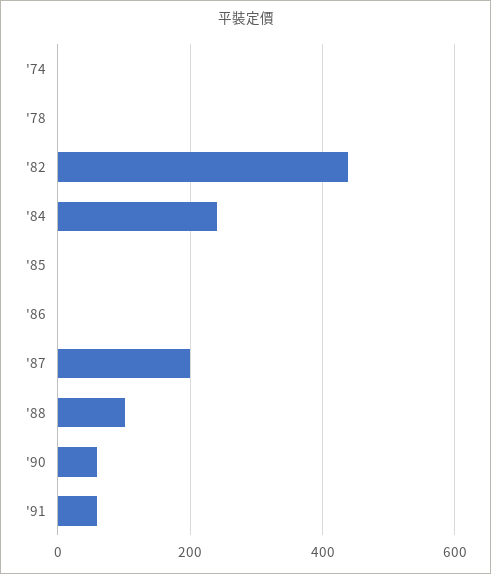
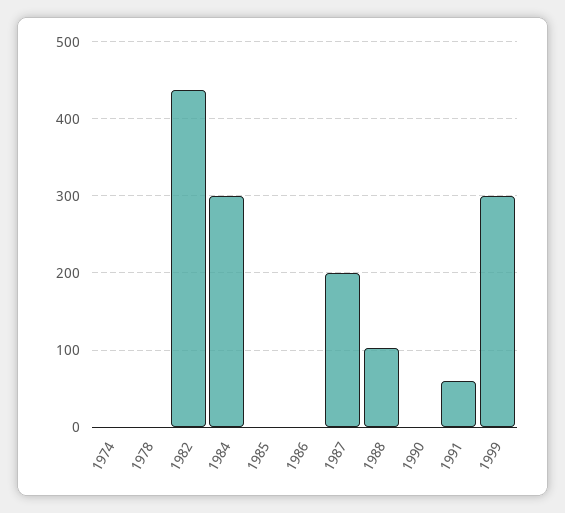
'84: 240 -> 300
'90: 60 -> 0
1999: none -> 300

